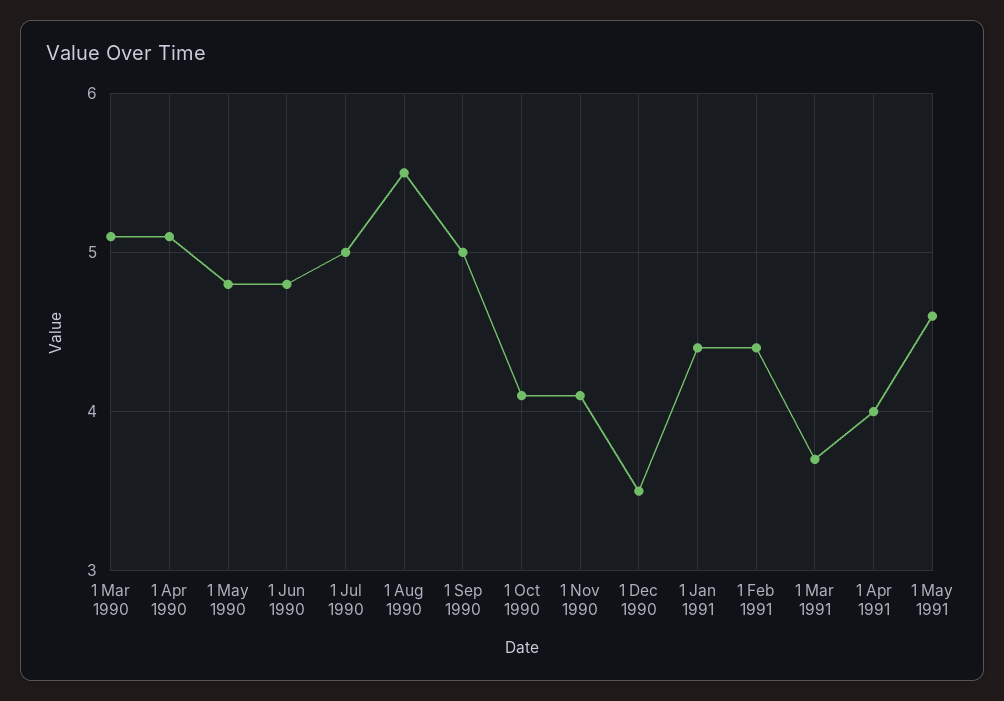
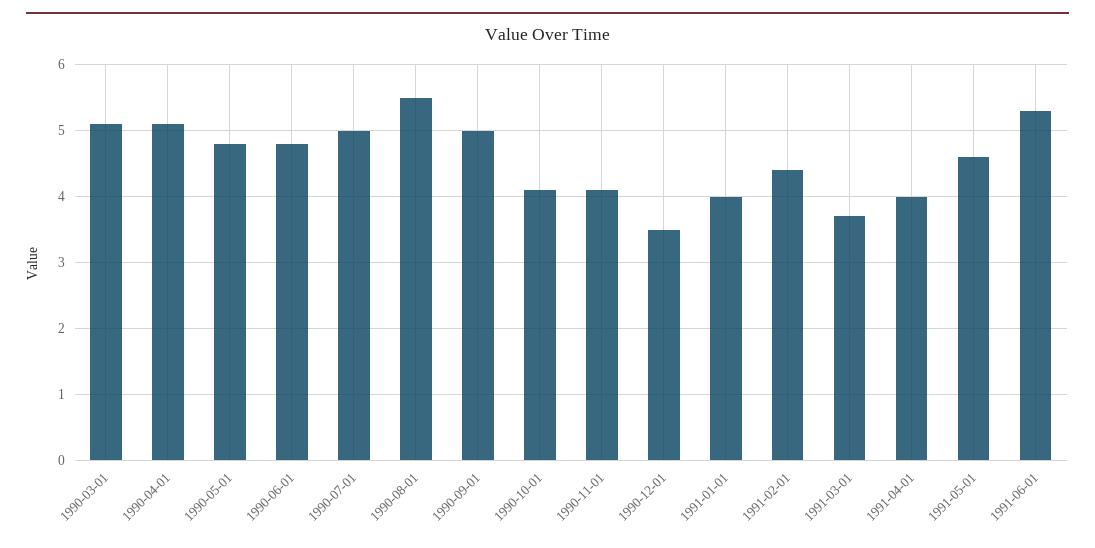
1 Jan 1991: 4.4 -> 4
1991-06-01: none -> 5.3

